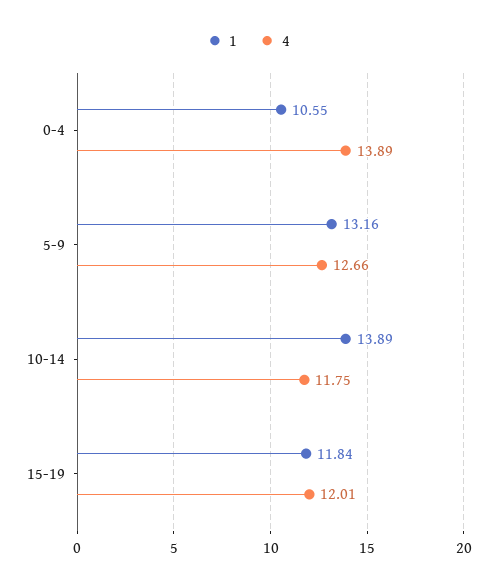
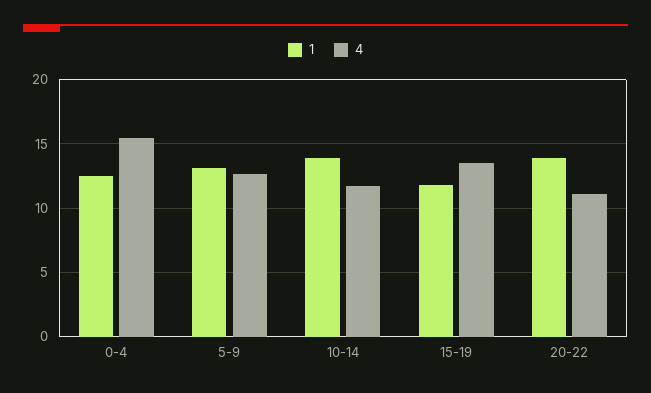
1, 0-4: 10.55 -> 12.5
4, 0-4: 13.89 -> 15.5
4, 15-19: 12.01 -> 13.5
1, 20-22: none -> 14
4, 20-22: none -> 11

